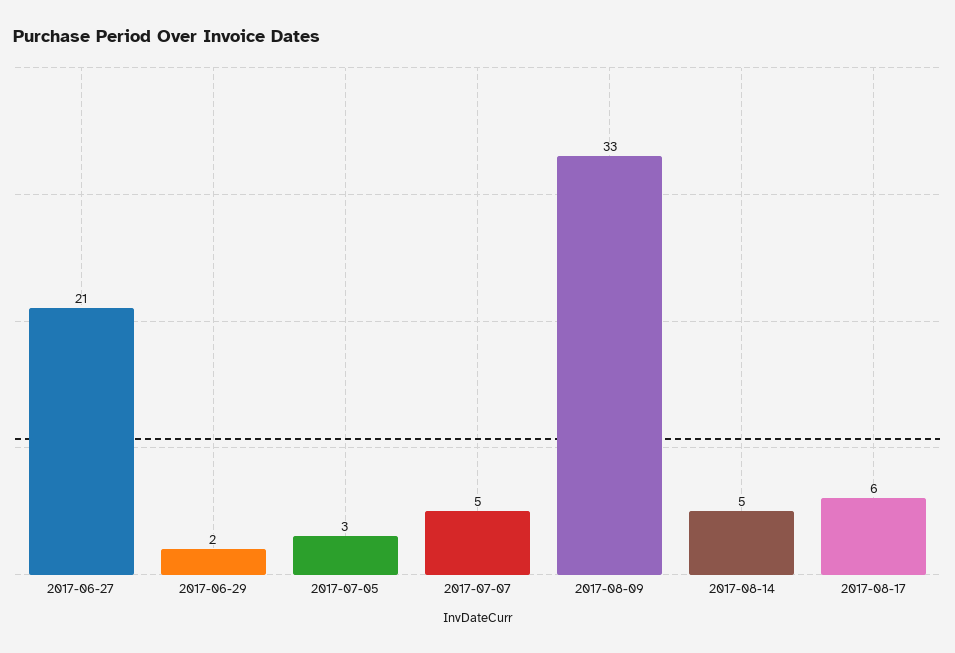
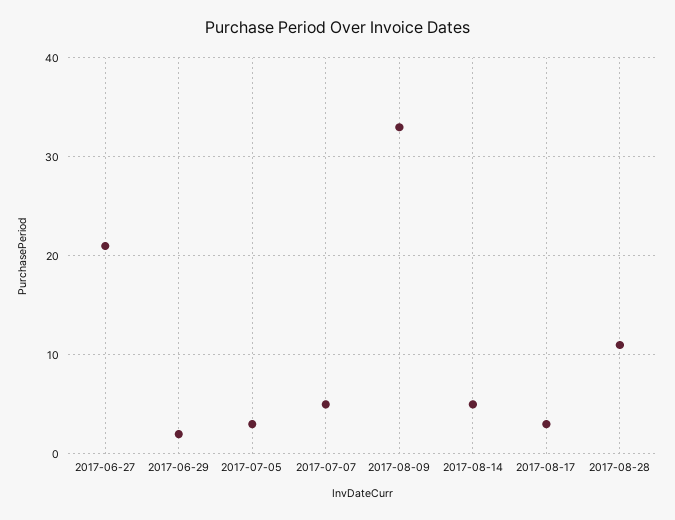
2017-08-17: 6 -> 3
2017-08-28: none -> 11

